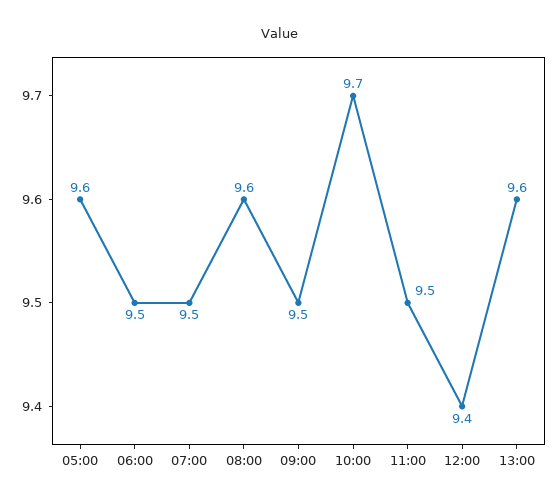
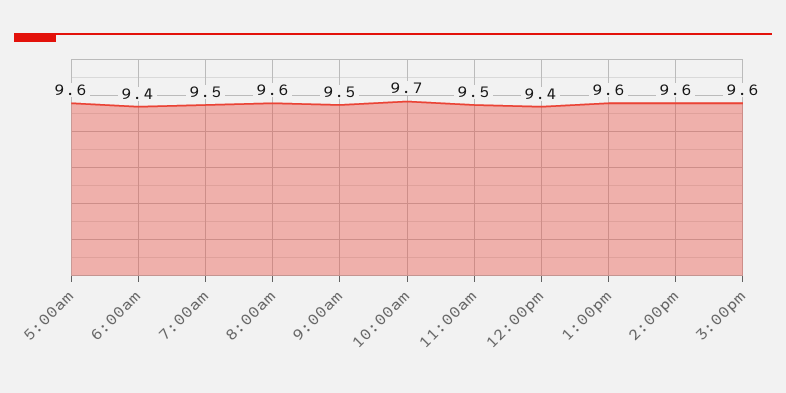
06:00: 9.5 -> 9.4
2:00pm: none -> 9.6
3:00pm: none -> 9.6

